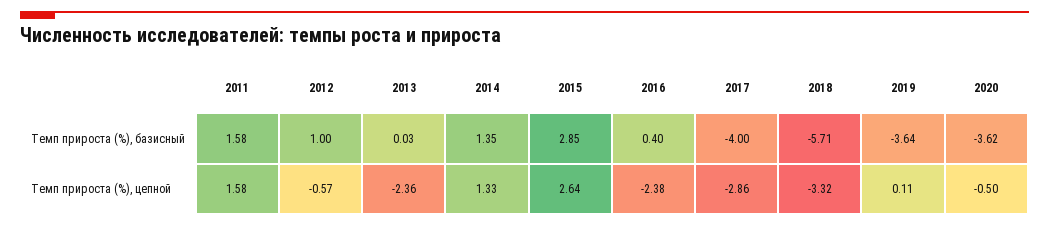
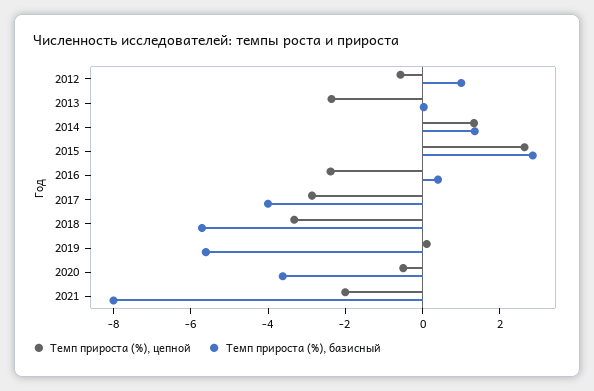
Темп прироста (%), базисный, 2011: 1.58 -> none
Темп прироста (%), базисный, 2019: -3.64 -> -5.5
Темп прироста (%), цепной, 2011: 1.58 -> none
Темп прироста (%), цепной, 2021: none -> -2
Темп прироста (%), базисный, 2021: none -> -8

